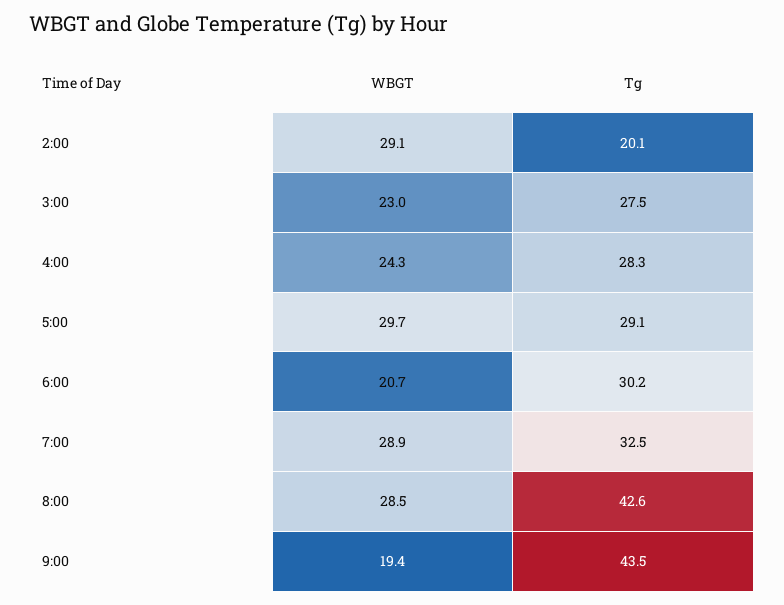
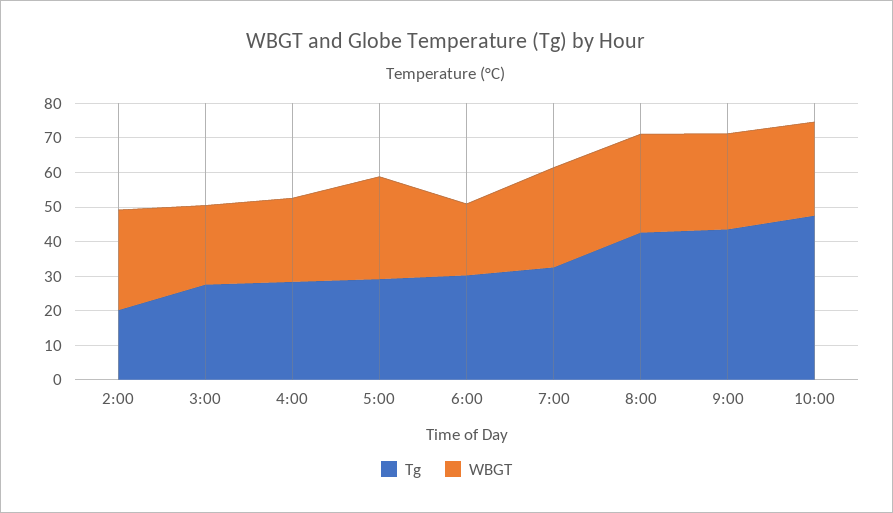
WBGT, 9:00: 19.4 -> 27.5
Tg, 10:00: none -> 47.5
WBGT, 10:00: none -> 27.5

